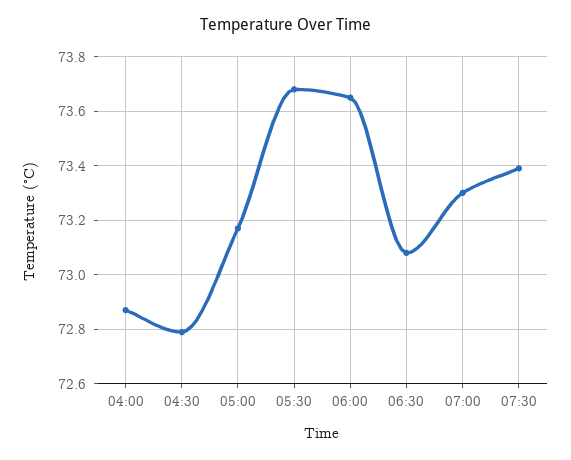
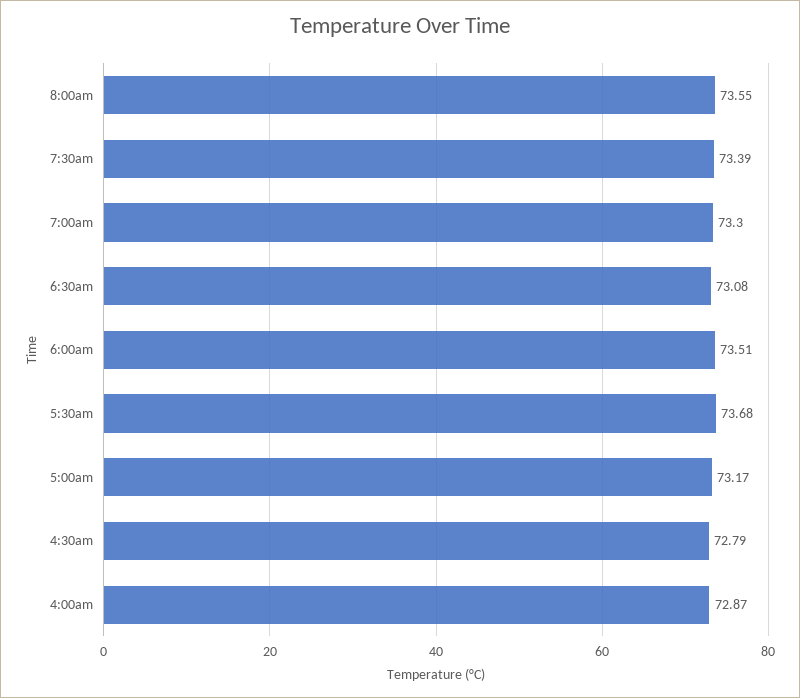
06:00: 73.65 -> 73.51
8:00am: none -> 73.55

